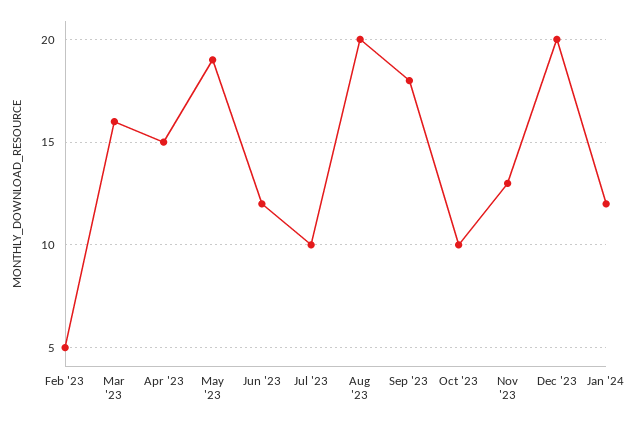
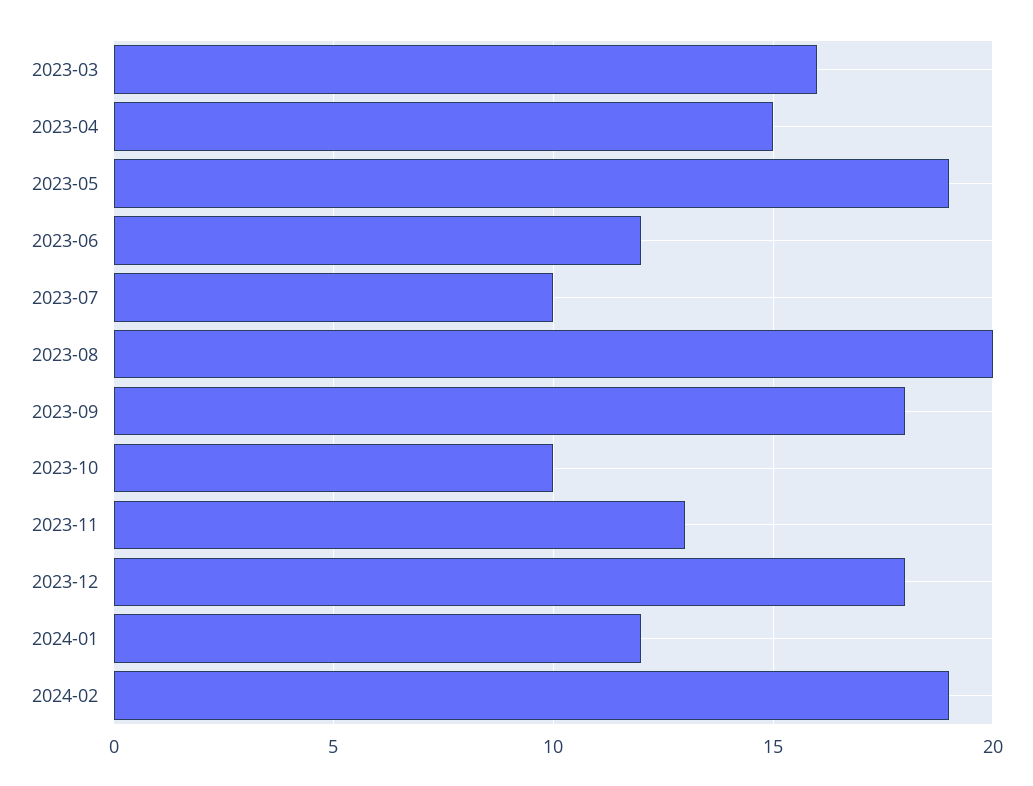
Feb '23: 5 -> none
Dec '23: 20 -> 18
2024-02: none -> 19

